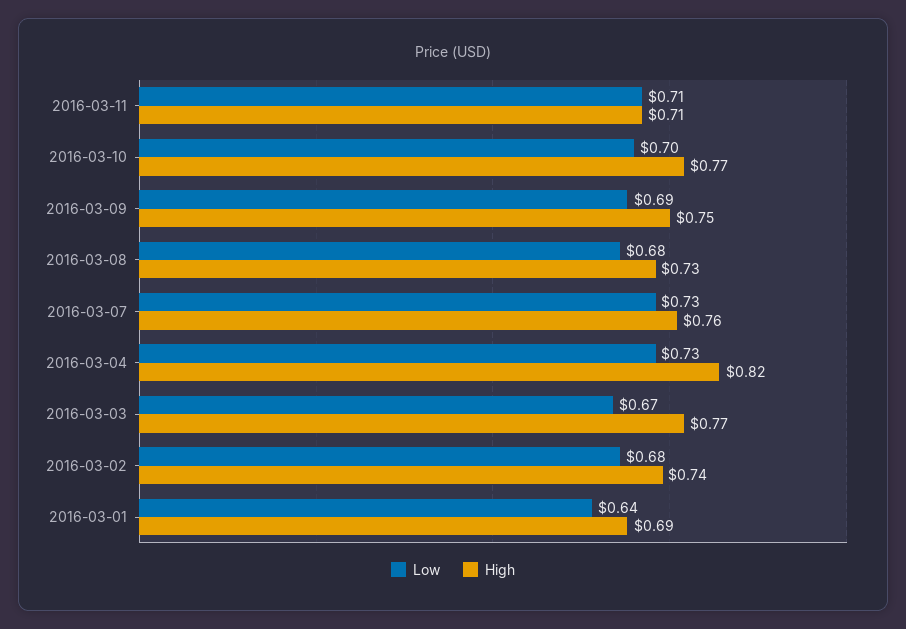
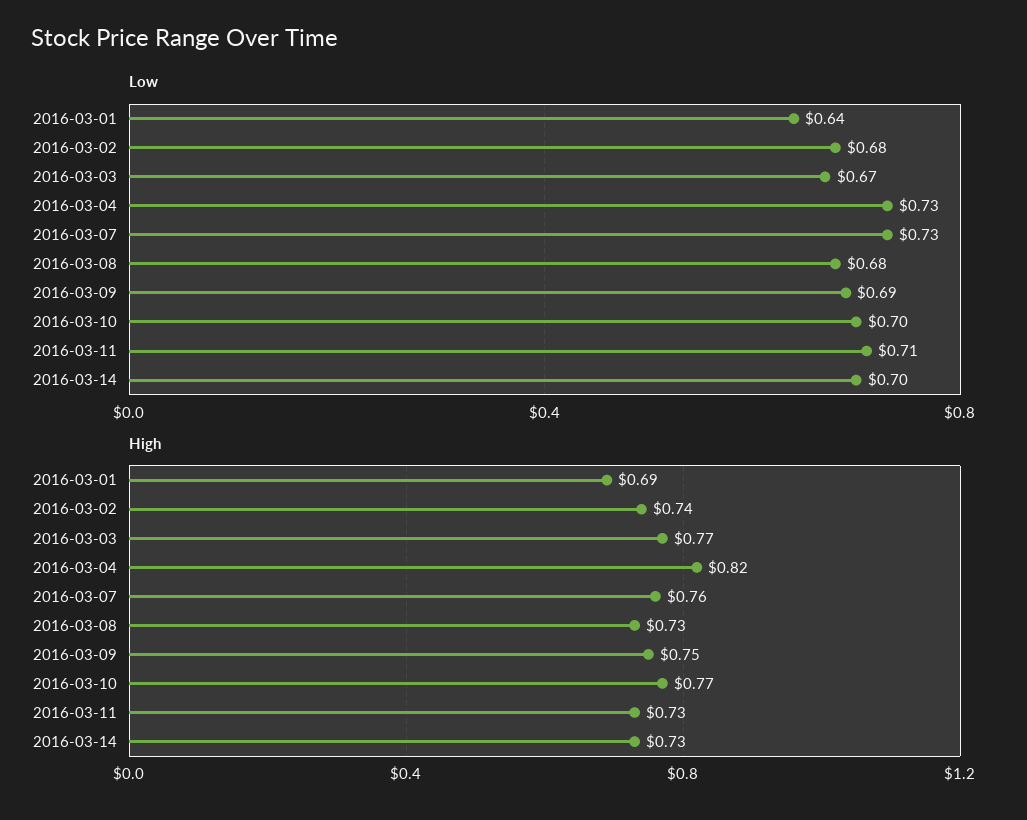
High, 2016-03-11: 0.71 -> 0.73
Low, 2016-03-14: none -> 0.7
High, 2016-03-14: none -> 0.73

